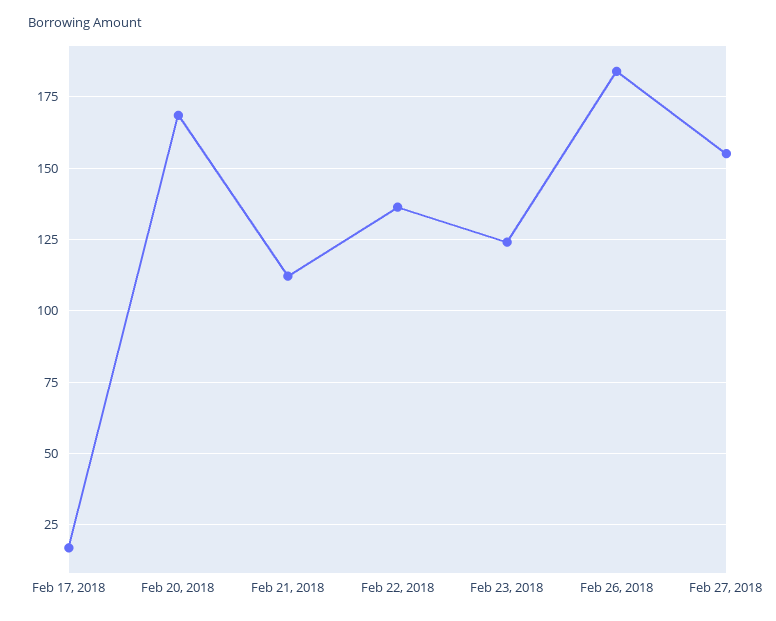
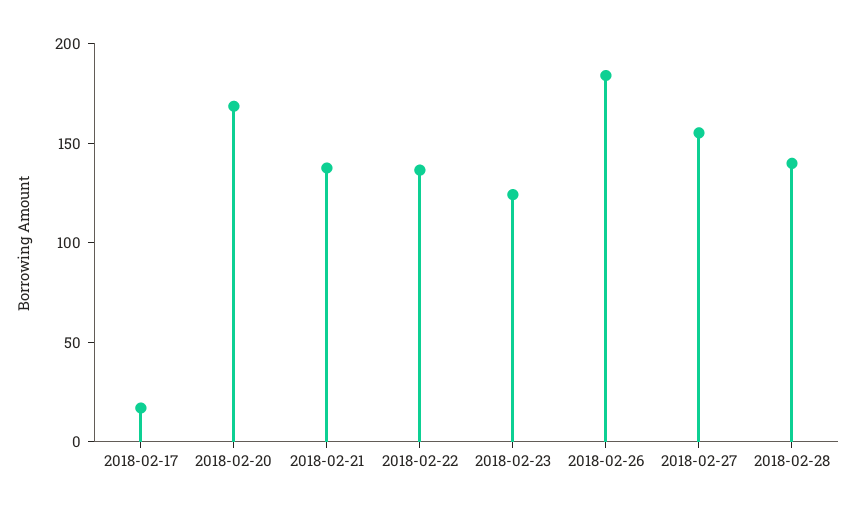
Feb 21, 2018: 112.5 -> 140
2018-02-28: none -> 140

